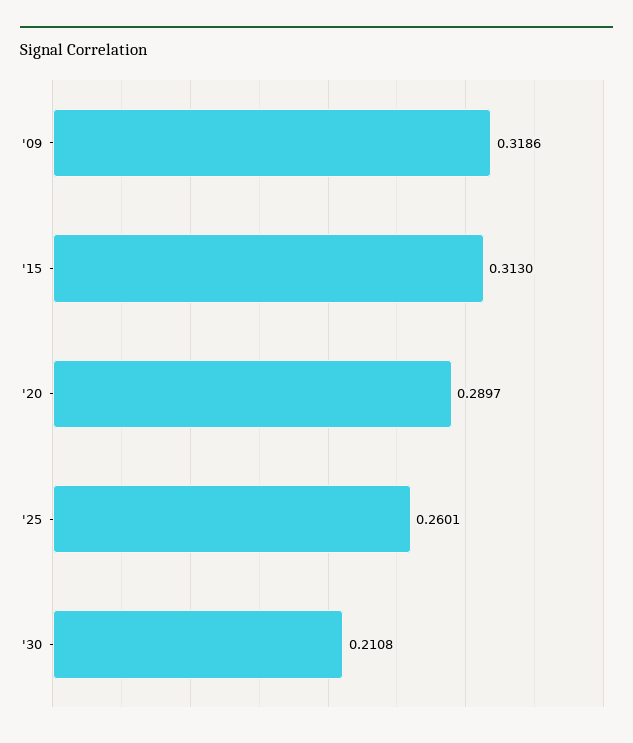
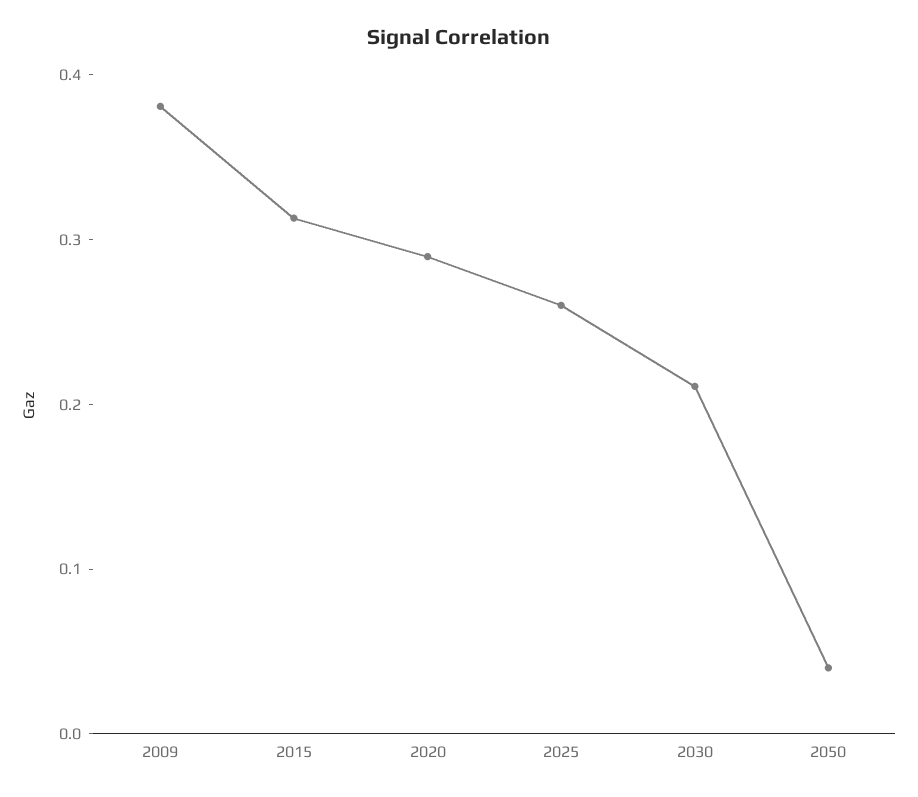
'09: 0.3186 -> 0.38
2050: none -> 0.04

